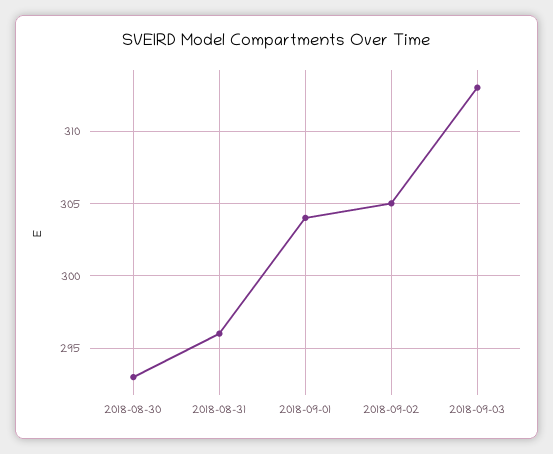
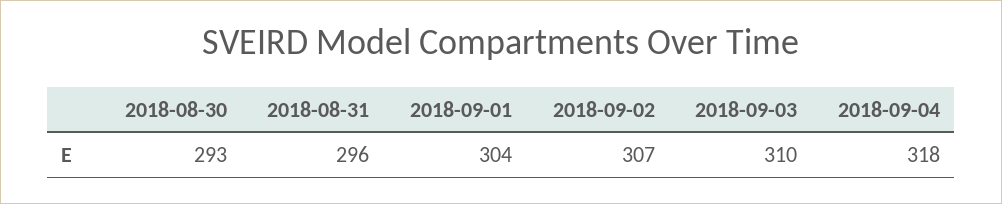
2018-09-02: 305 -> 307
2018-09-03: 313 -> 310
2018-09-04: none -> 318

